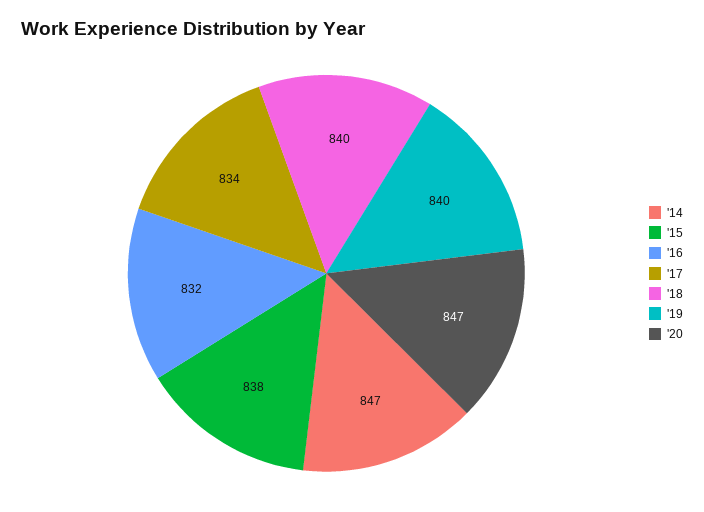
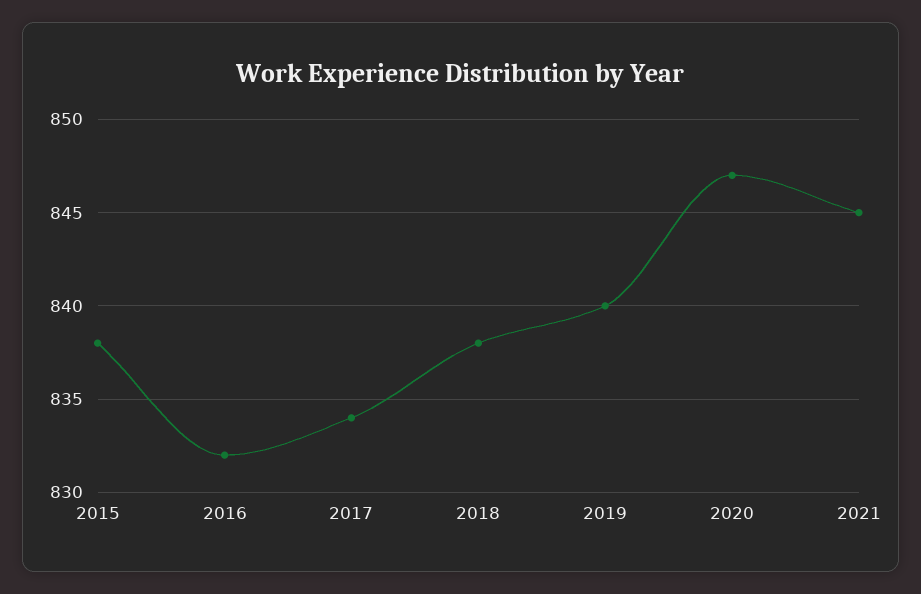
'14: 847 -> none
'18: 840 -> 838
2021: none -> 845

